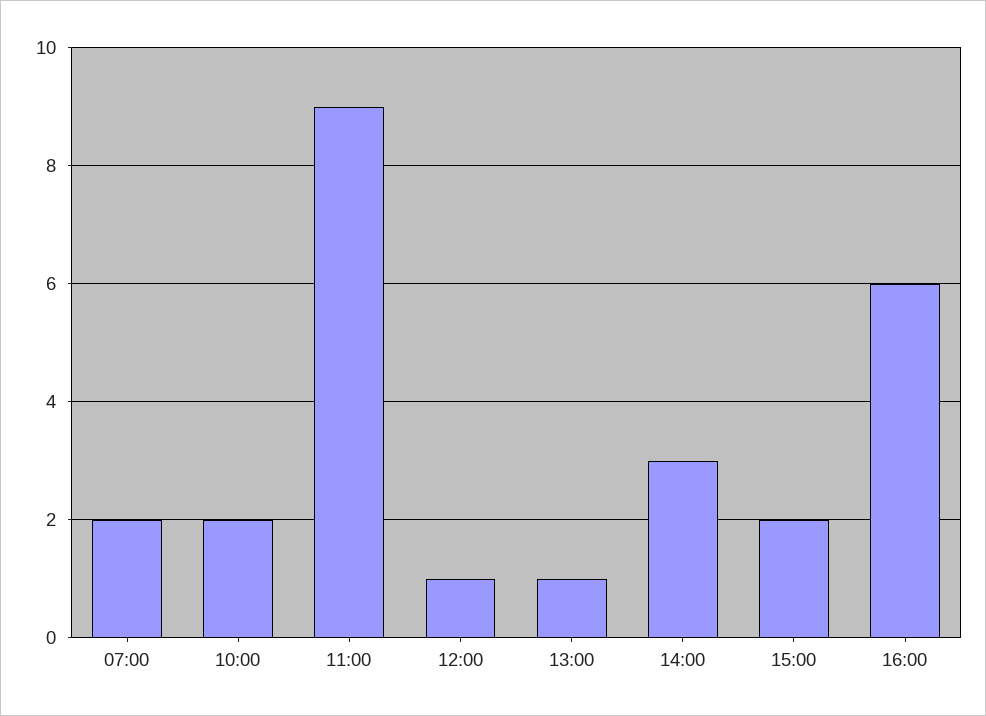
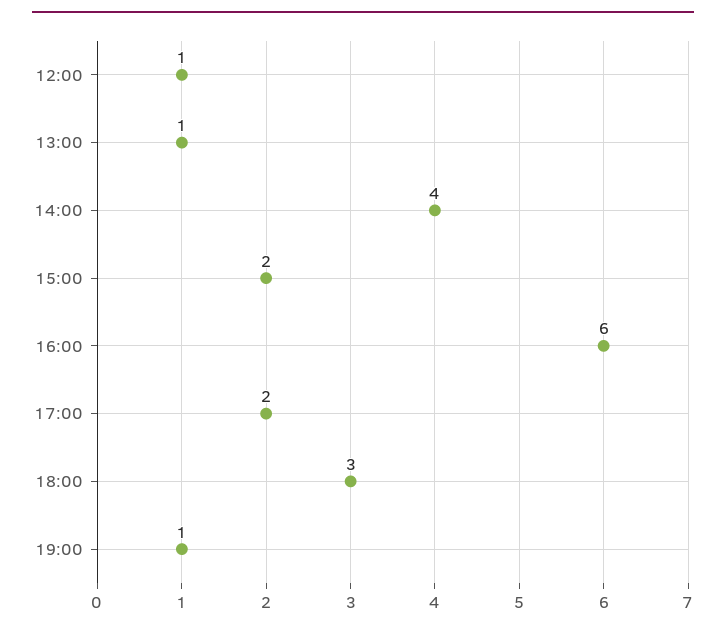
07:00: 2 -> none
10:00: 2 -> none
11:00: 9 -> none
14:00: 3 -> 4
17:00: none -> 2
18:00: none -> 3
19:00: none -> 1

